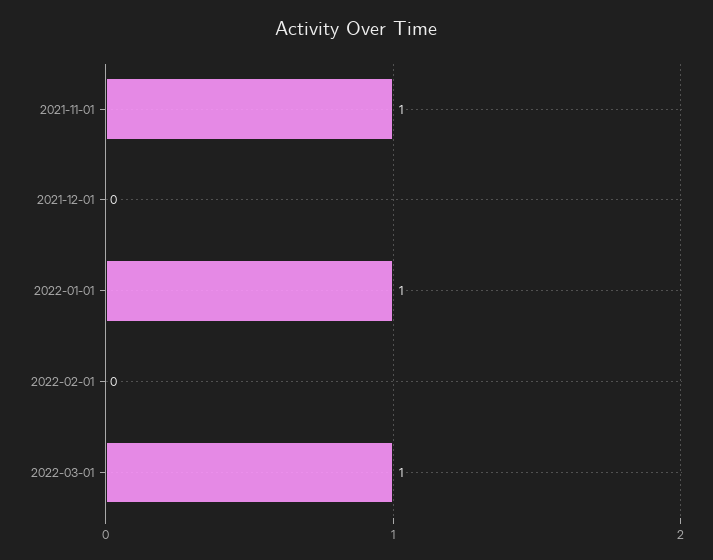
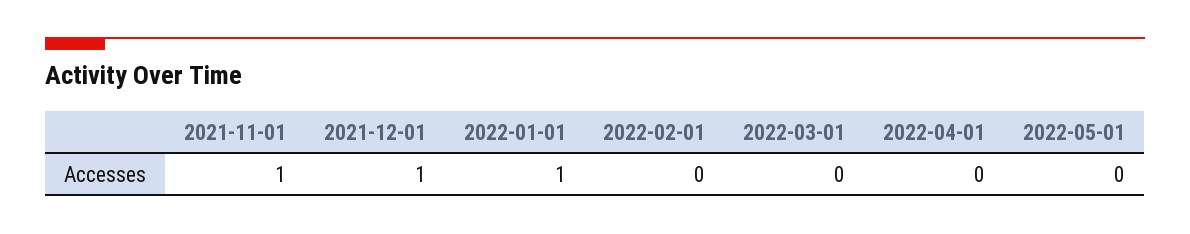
2021-12-01: 0 -> 1
2022-03-01: 1 -> 0
2022-04-01: none -> 0
2022-05-01: none -> 0

